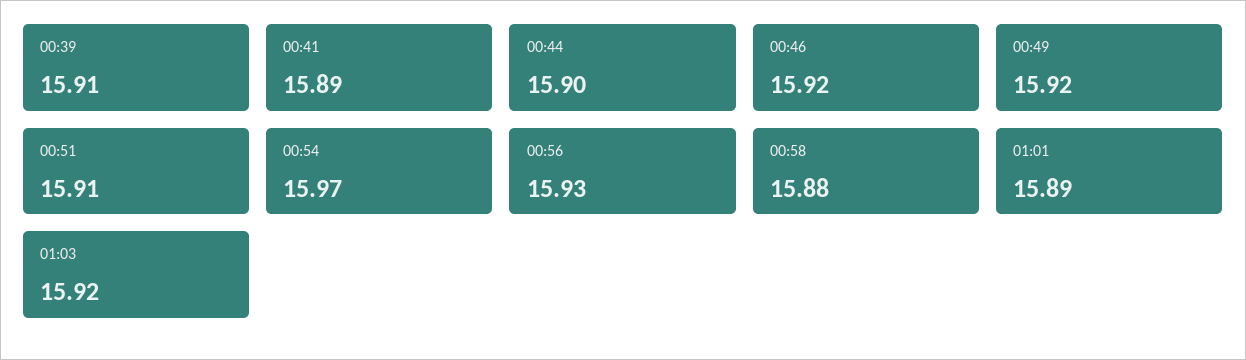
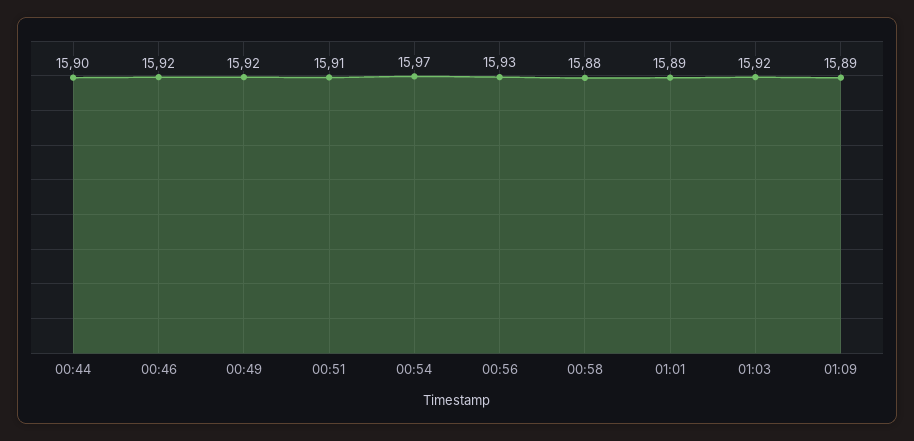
00:39: 15.91 -> none
00:41: 15.89 -> none
01:09: none -> 15.89

